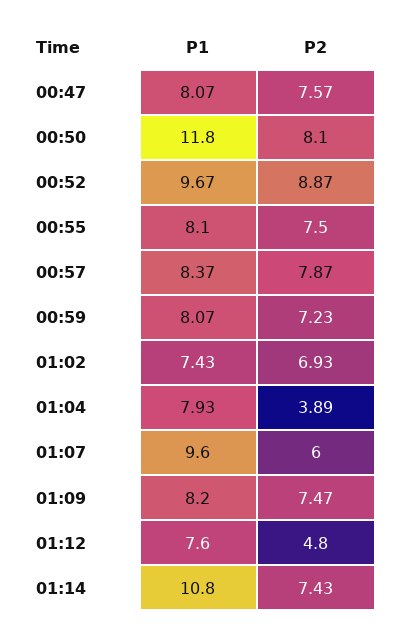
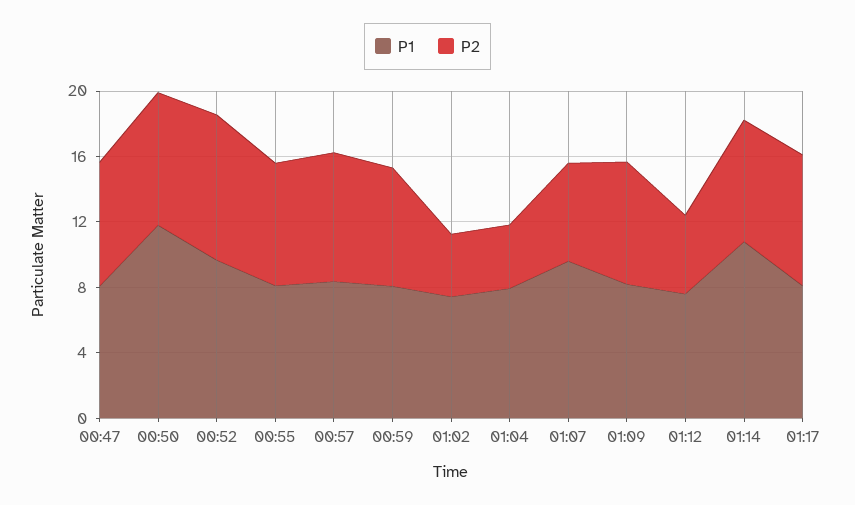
P2, 01:02: 6.93 -> 4
P1, 01:17: none -> 8
P2, 01:17: none -> 8

